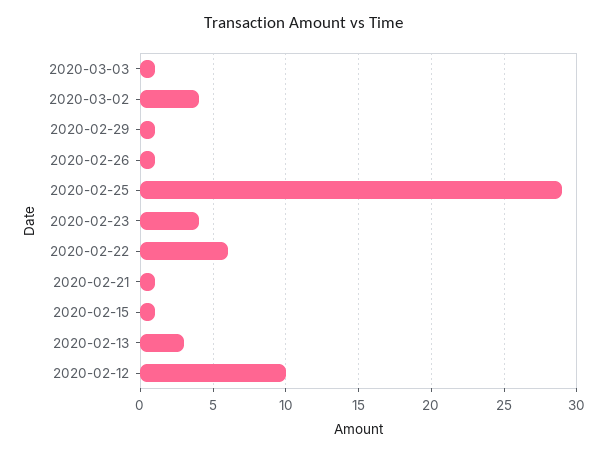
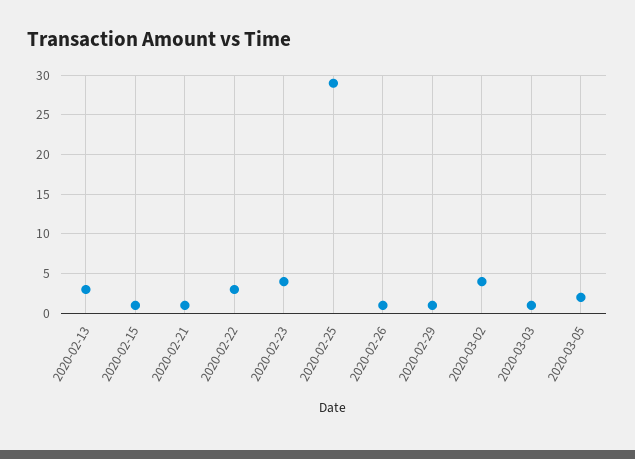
2020-02-22: 6 -> 3
2020-02-12: 10 -> none
2020-03-05: none -> 2

